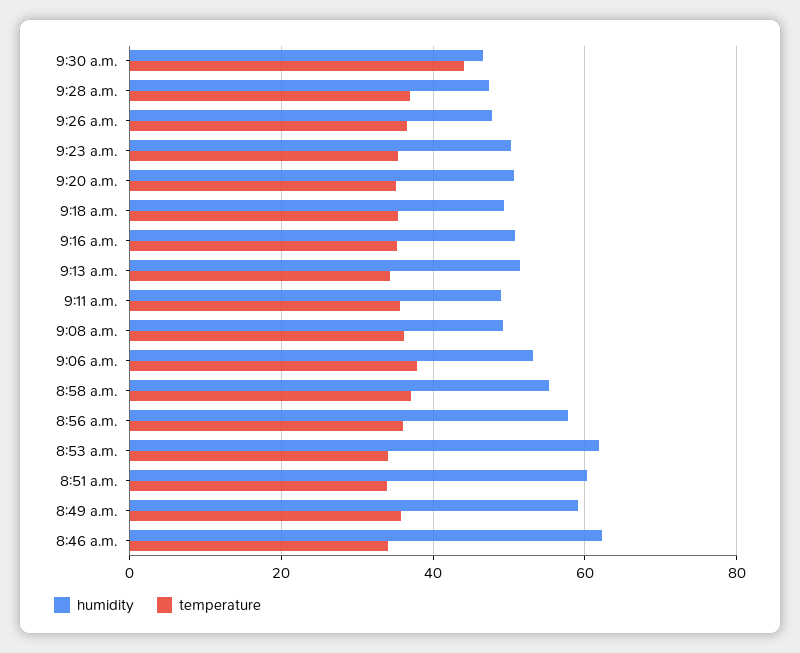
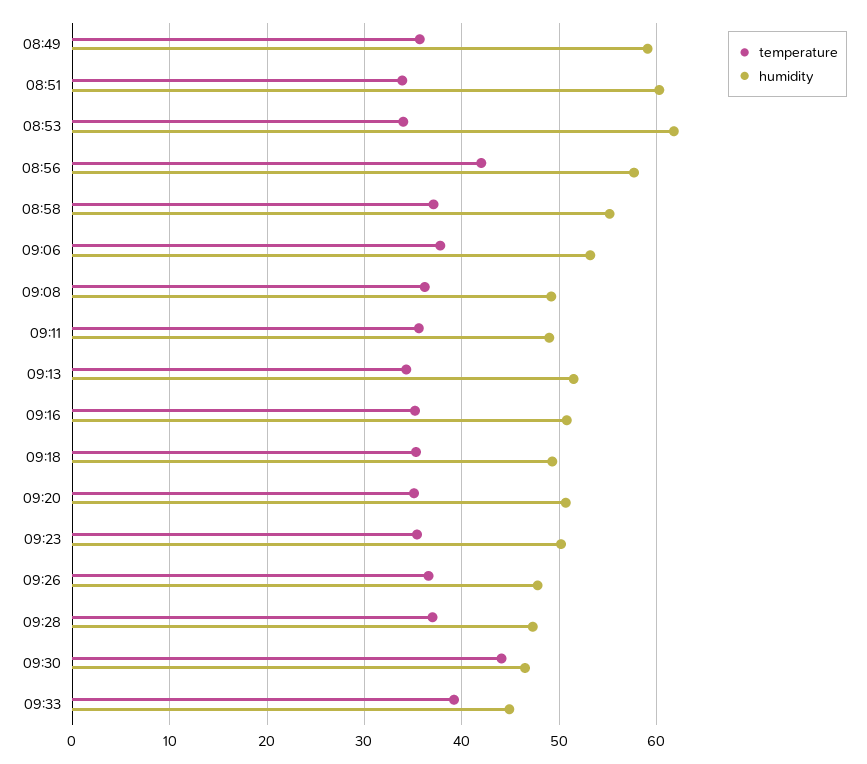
temperature, 8:56 a.m.: 36 -> 42
humidity, 8:46 a.m.: 62 -> none
temperature, 8:46 a.m.: 34 -> none
temperature, 09:33: none -> 39
humidity, 09:33: none -> 45

